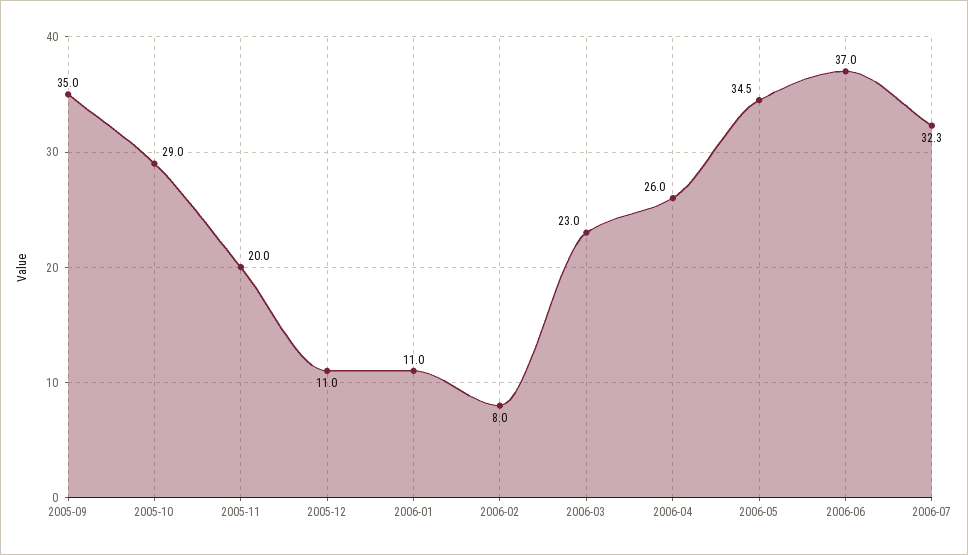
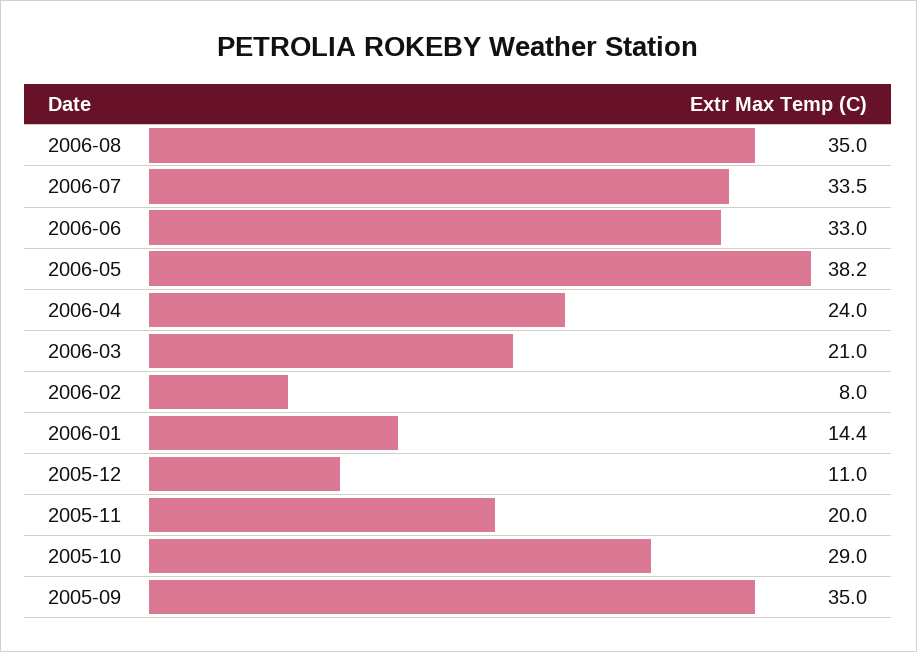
2006-01: 11 -> 14.4
2006-03: 23 -> 21
2006-04: 26 -> 24
2006-05: 34.5 -> 38.2
2006-06: 37 -> 33
2006-07: 32.3 -> 33.5
2006-08: none -> 35

